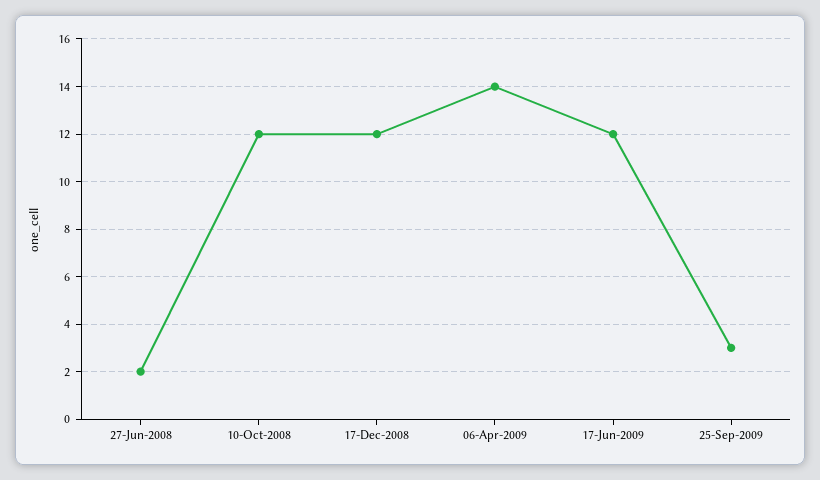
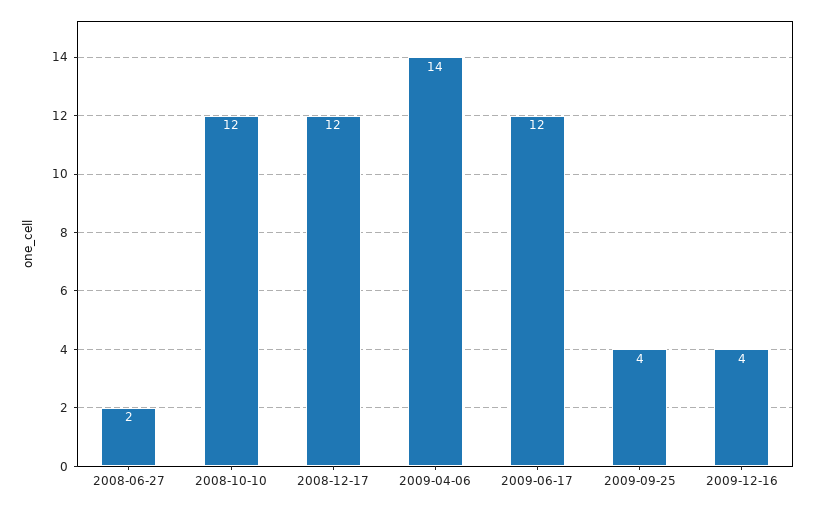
25-Sep-2009: 3 -> 4
2009-12-16: none -> 4

